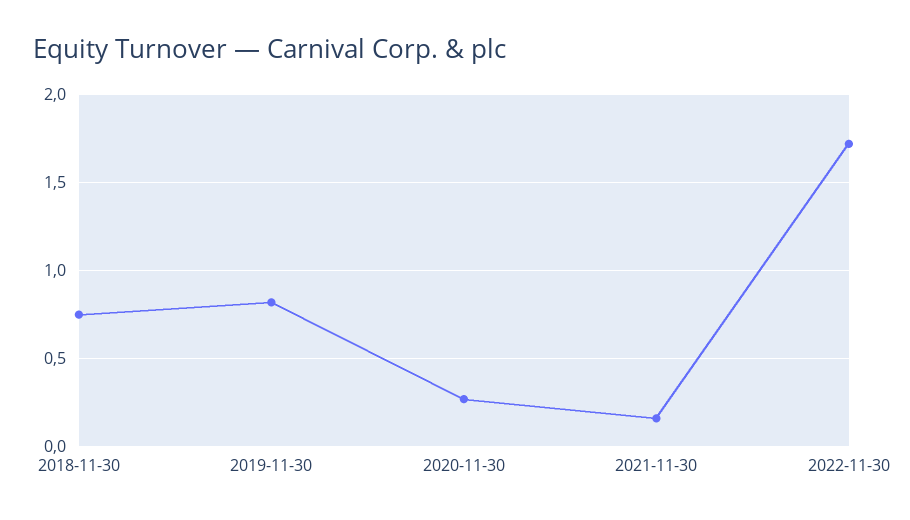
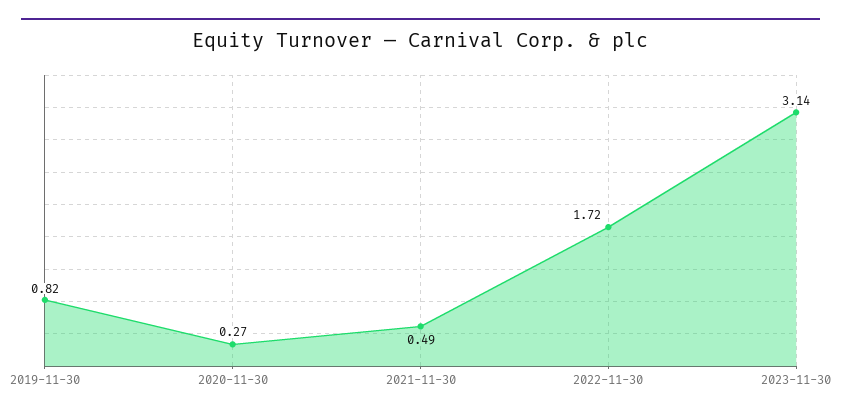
2018-11-30: 0.75 -> none
2021-11-30: 0.15 -> 0.49
2023-11-30: none -> 3.14

